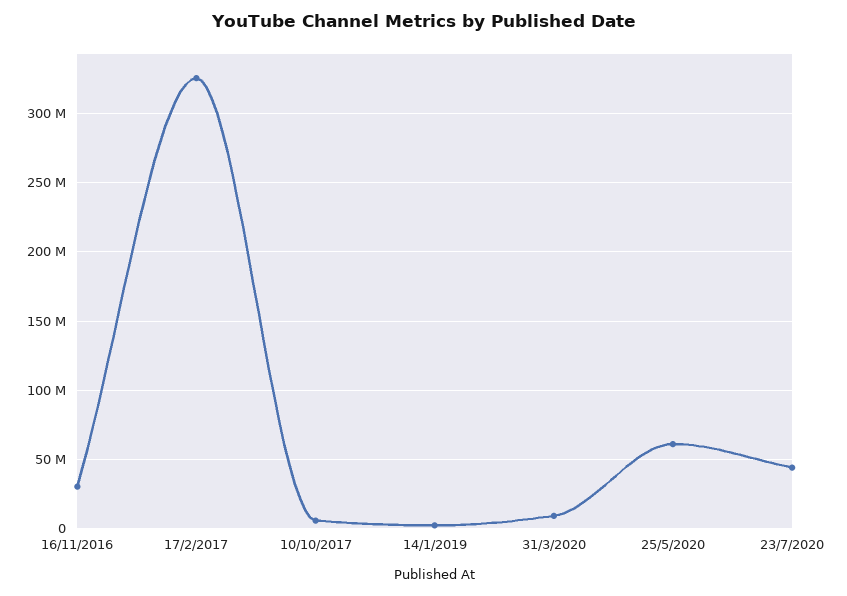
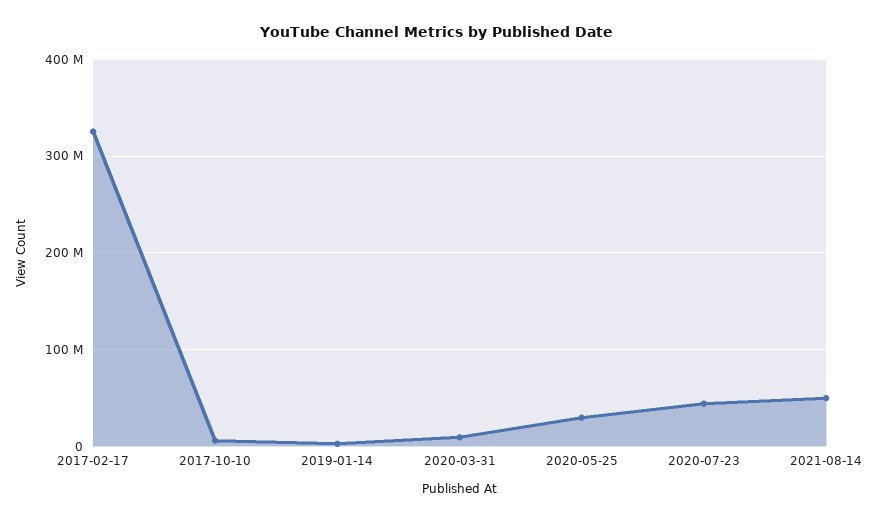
16/11/2016: 30000000 -> none
25/5/2020: 60000000 -> 30000000
2021-08-14: none -> 50000000

